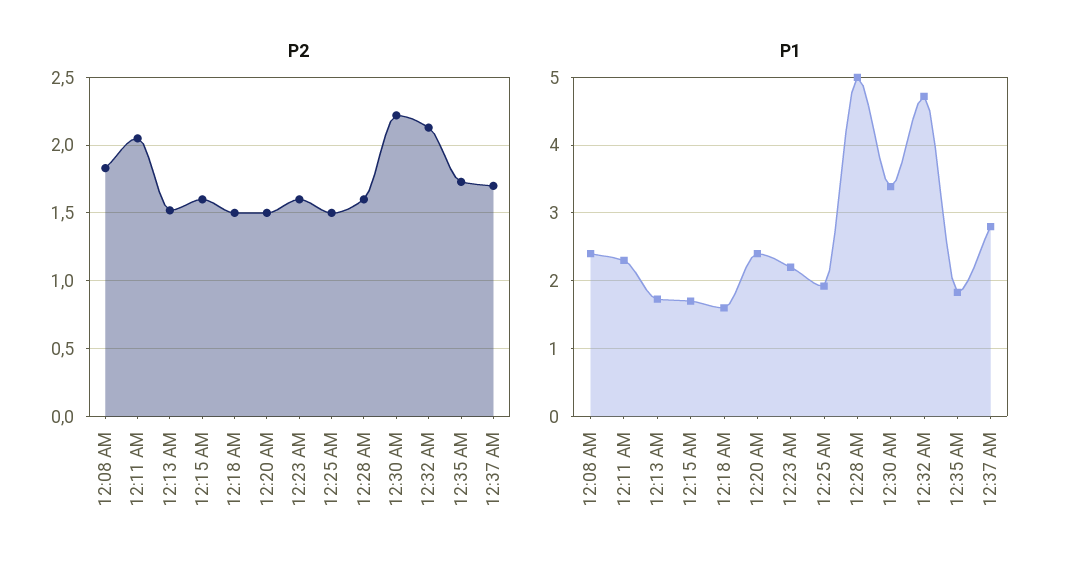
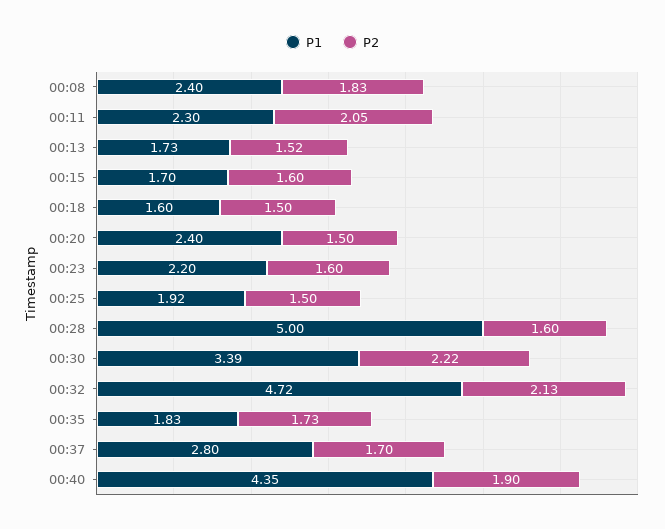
P1, 00:40: none -> 4.35
P2, 00:40: none -> 1.9

